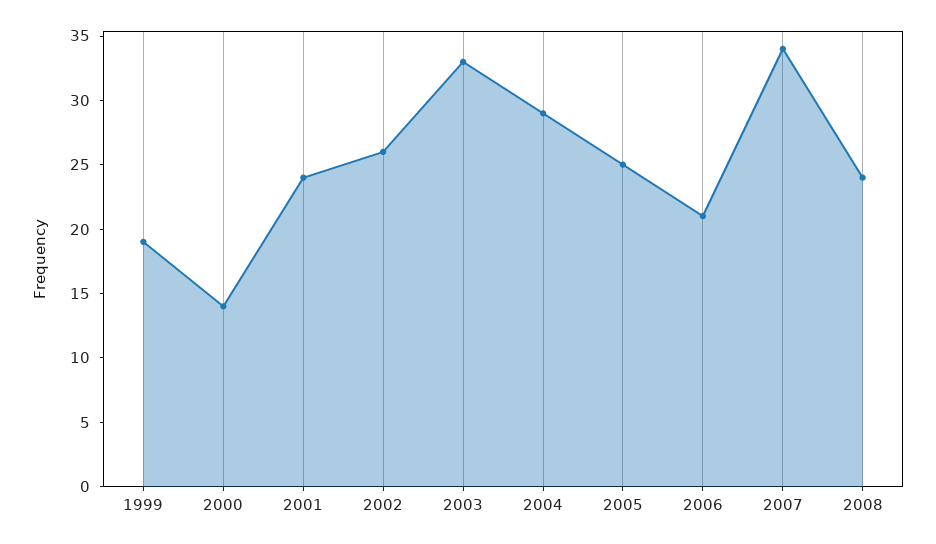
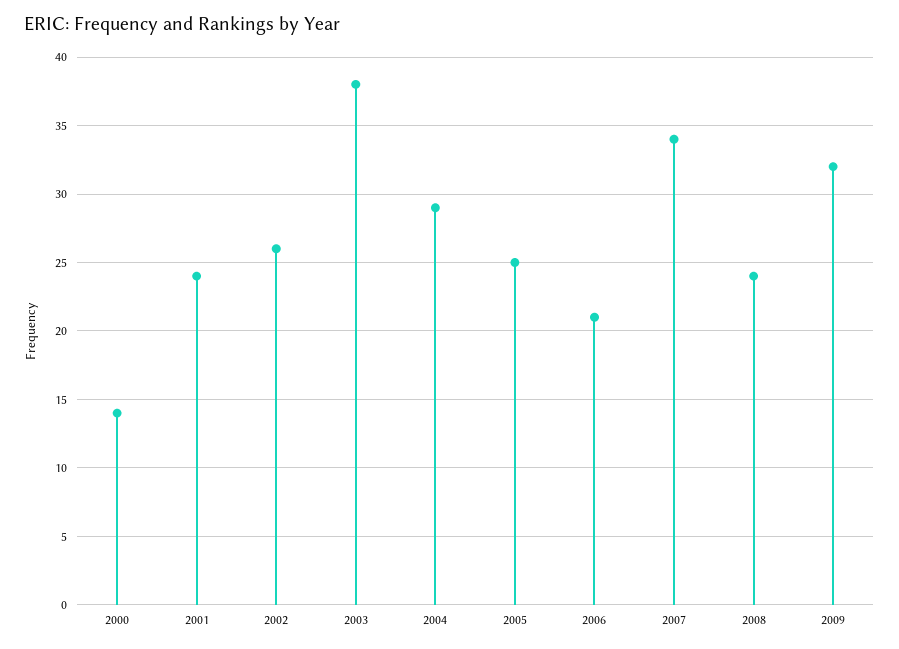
1999: 19 -> none
2003: 33 -> 38
2009: none -> 32

